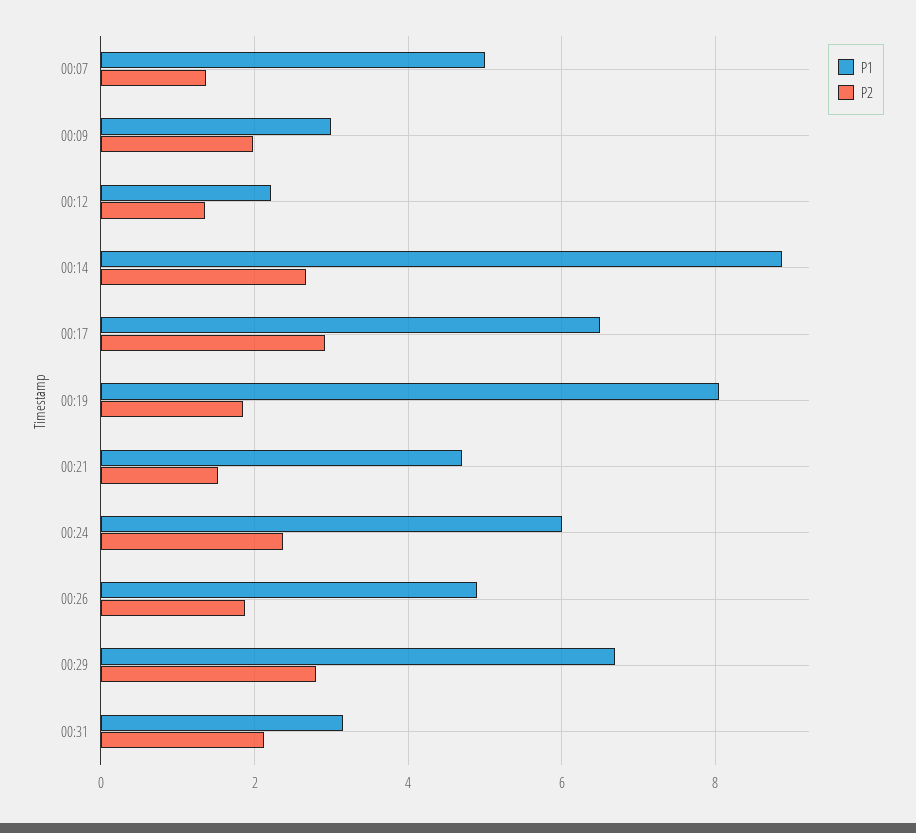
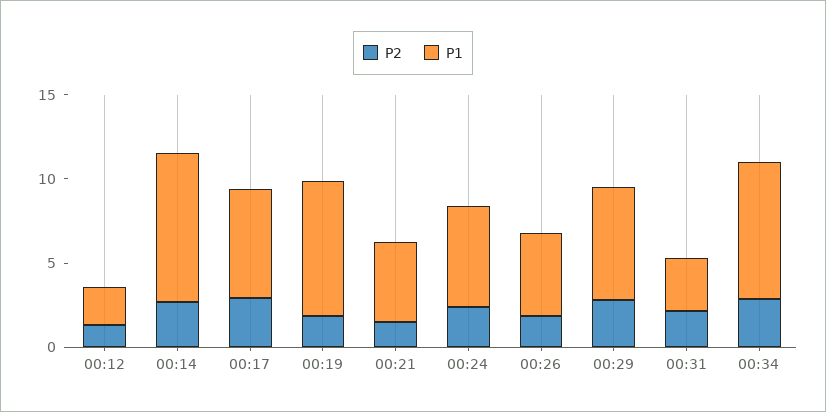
P1, 00:07: 5 -> none
P2, 00:07: 1.4 -> none
P1, 00:09: 3 -> none
P2, 00:09: 2 -> none
P2, 00:34: none -> 3
P1, 00:34: none -> 8

